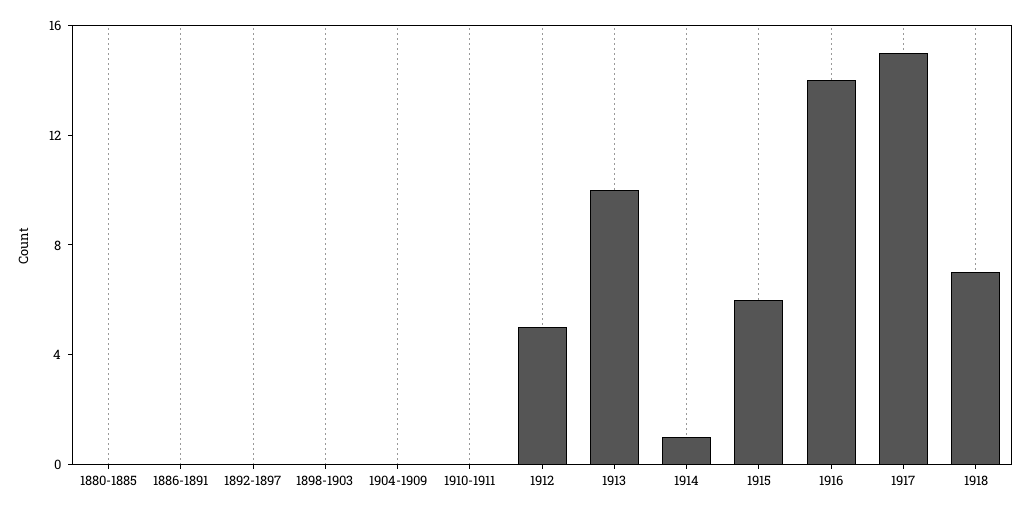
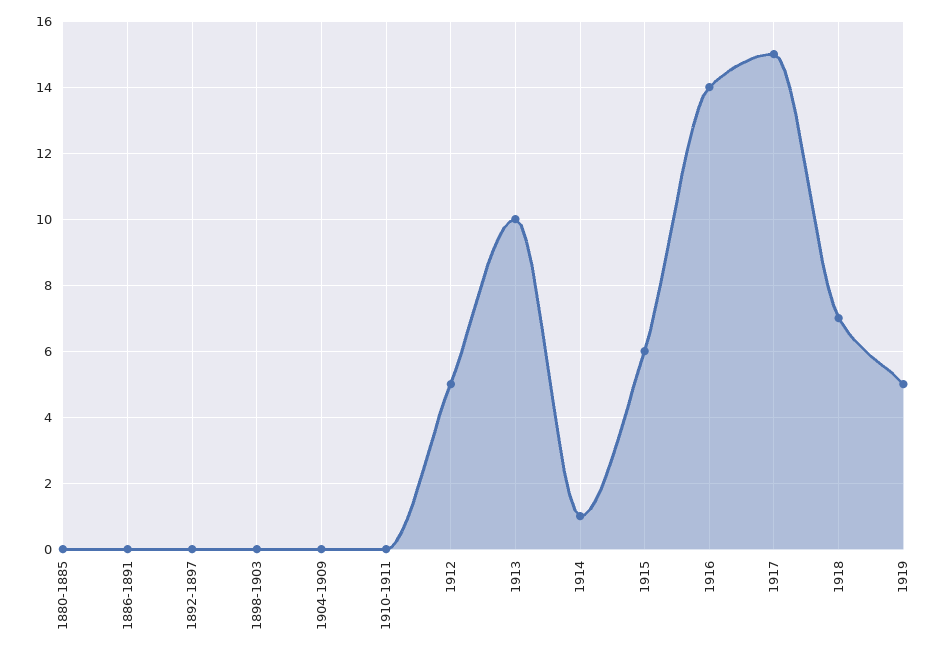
1919: none -> 5

